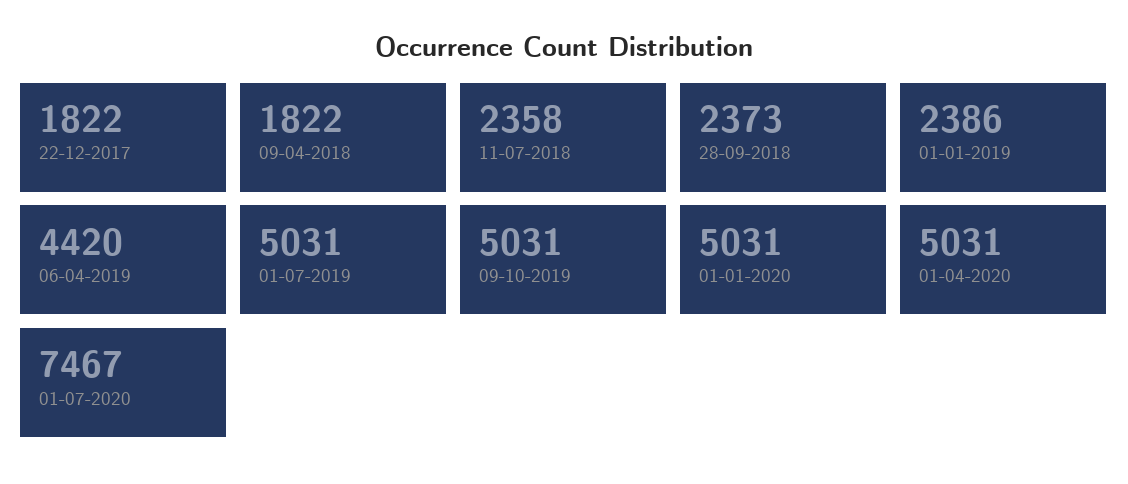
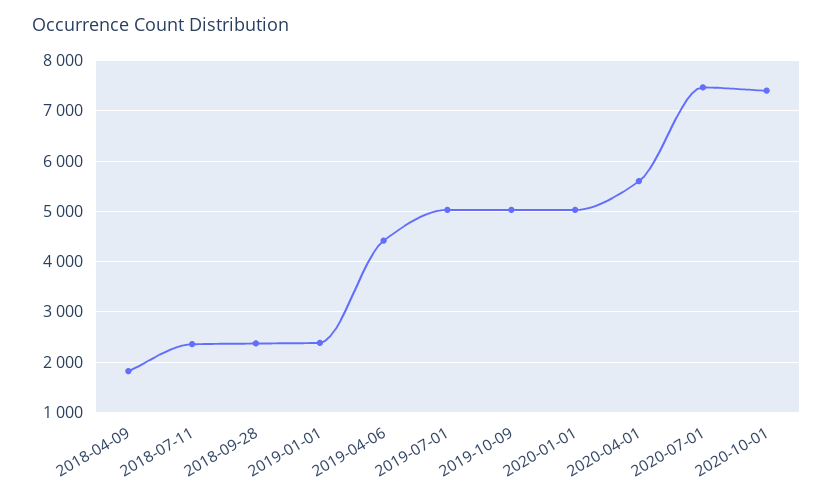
22-12-2017: 1822 -> none
01-04-2020: 5031 -> 5600
2020-10-01: none -> 7400

